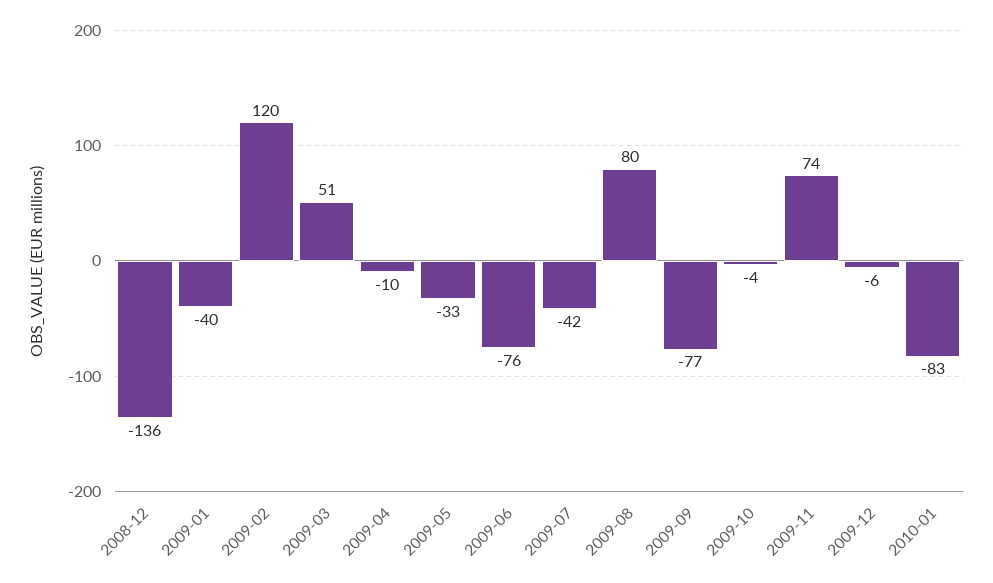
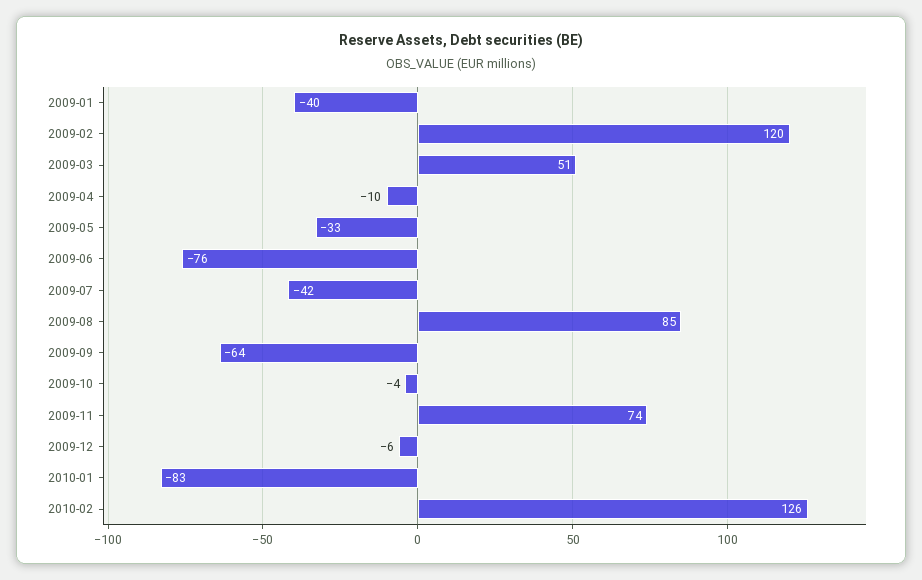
2008-12: -136 -> none
2009-08: 80 -> 85
2009-09: -77 -> -64
2010-02: none -> 126

